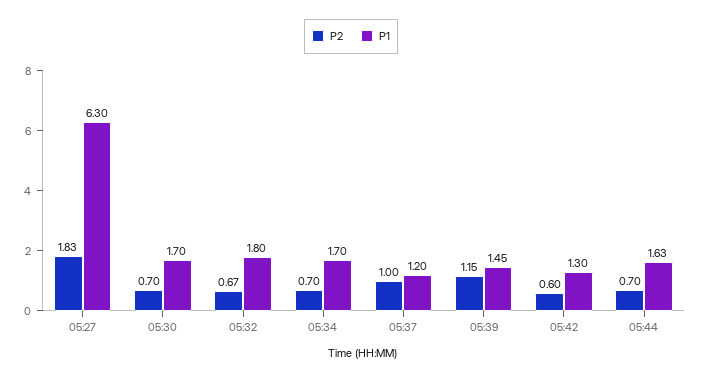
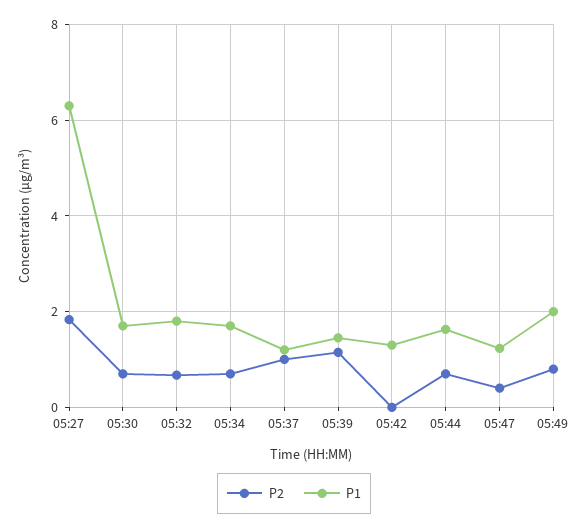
P2, 05:42: 0.6 -> 0
P2, 05:47: none -> 0.4
P1, 05:47: none -> 1.2
P2, 05:49: none -> 0.8
P1, 05:49: none -> 2

